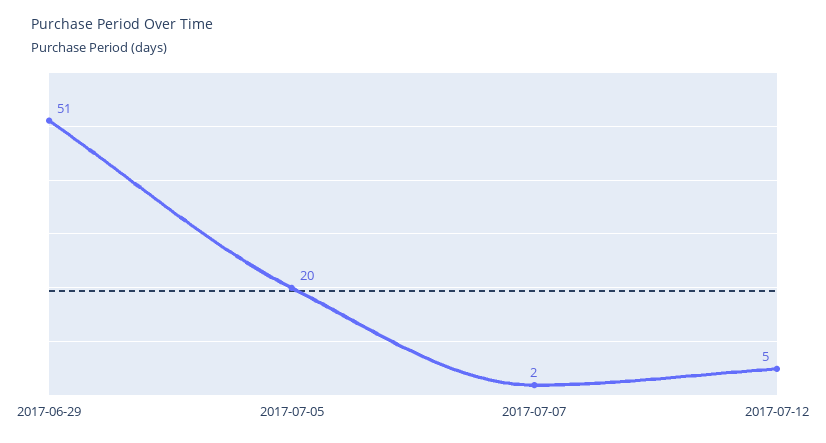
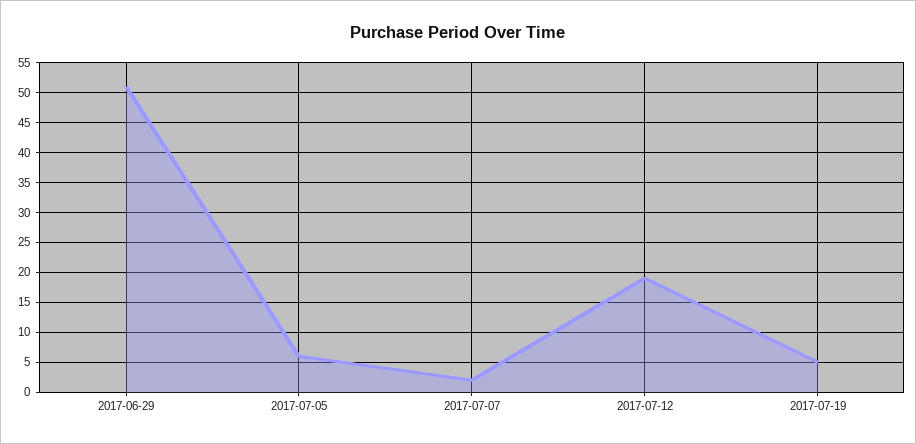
2017-07-05: 20 -> 5
2017-07-12: 5 -> 20
2017-07-19: none -> 5

